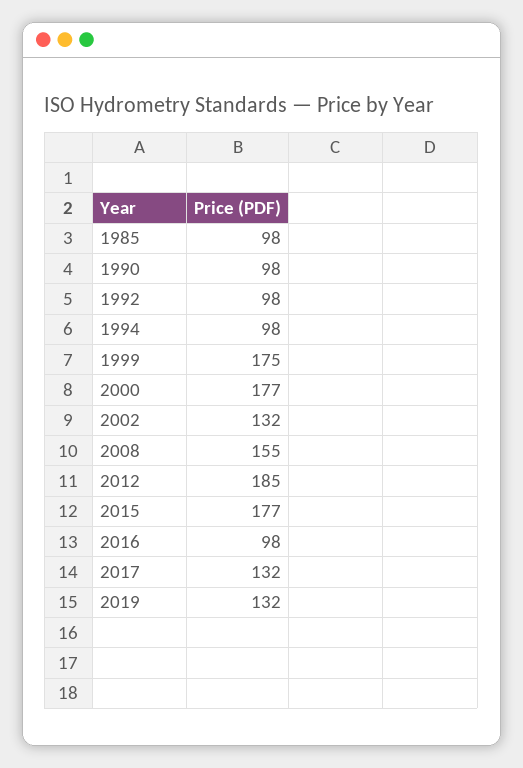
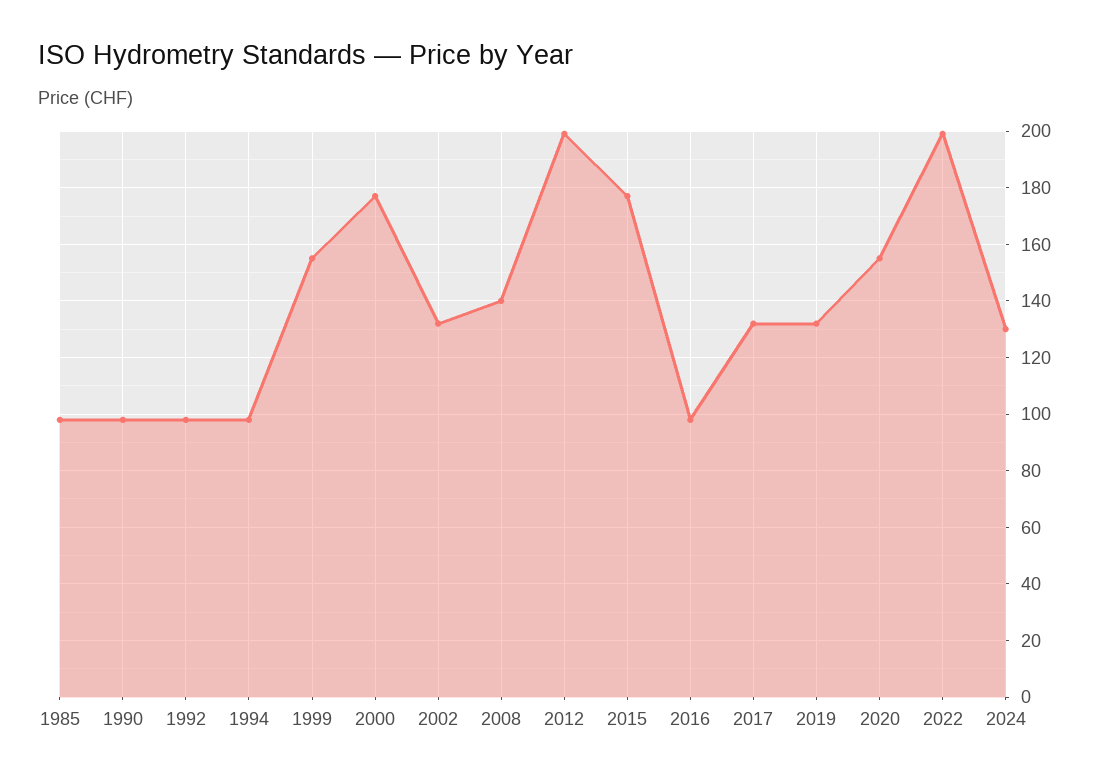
1999: 175 -> 155
2008: 155 -> 140
2012: 185 -> 200
2020: none -> 155
2022: none -> 200
2024: none -> 130

